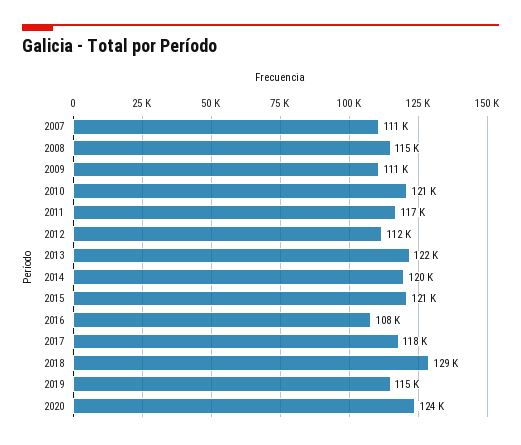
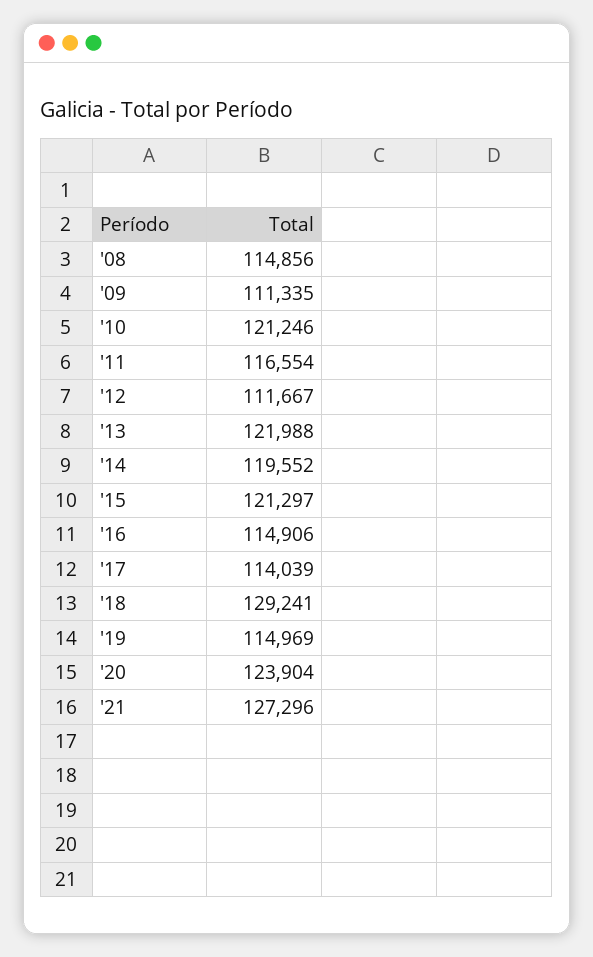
2007: 111000 -> none
2016: 108000 -> 114906
2017: 118000 -> 114039
'21: none -> 127296

